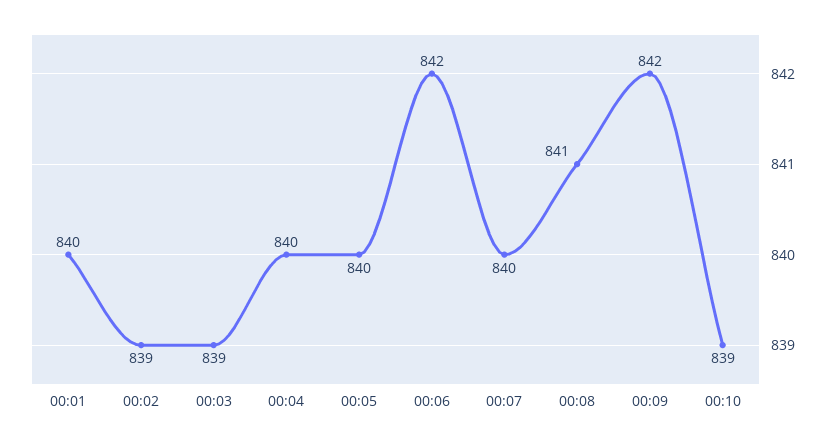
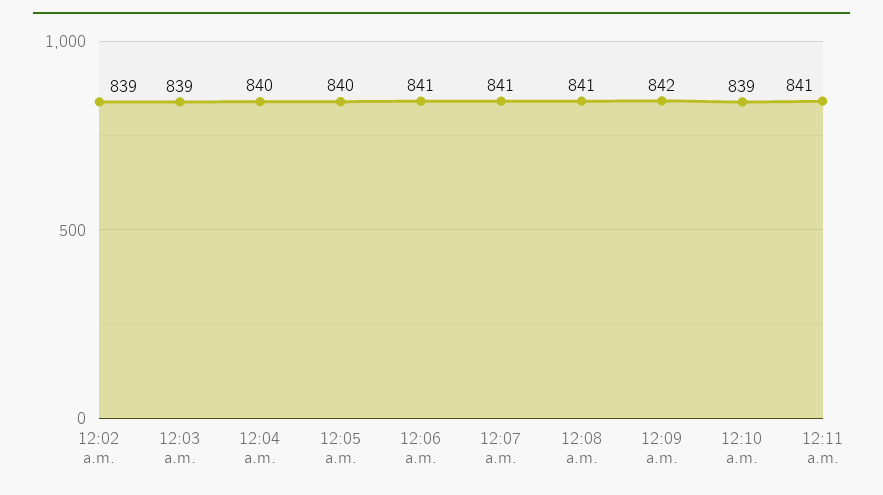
00:01: 840 -> none
00:06: 842 -> 841
00:07: 840 -> 841
12:11 a.m.: none -> 841

